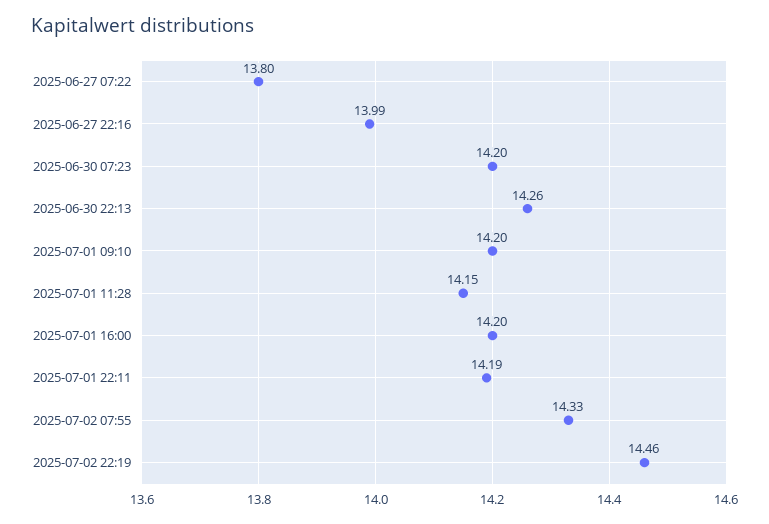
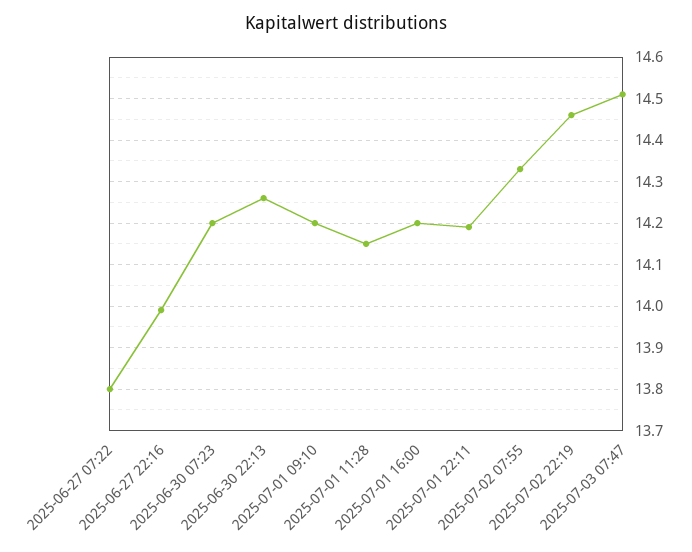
2025-07-03 07:47: none -> 14.5

